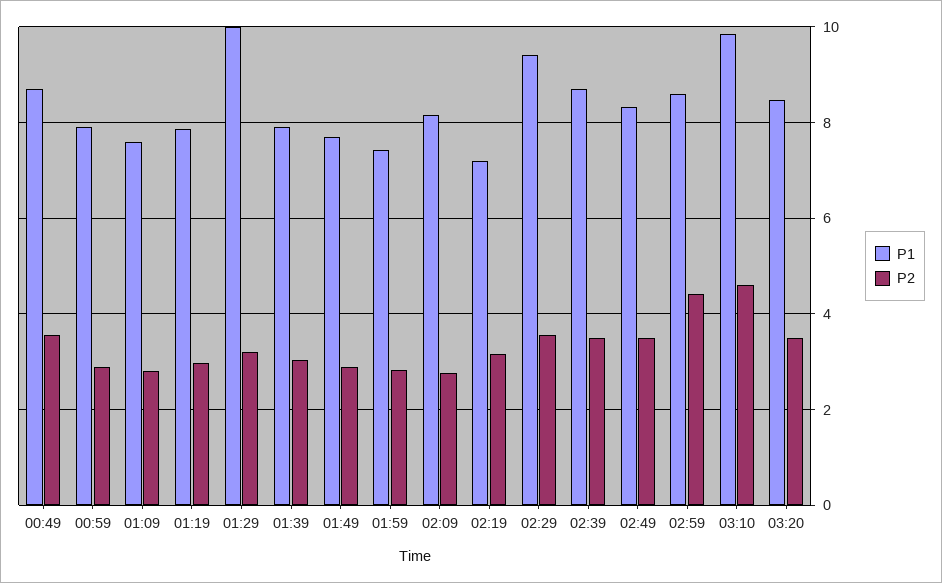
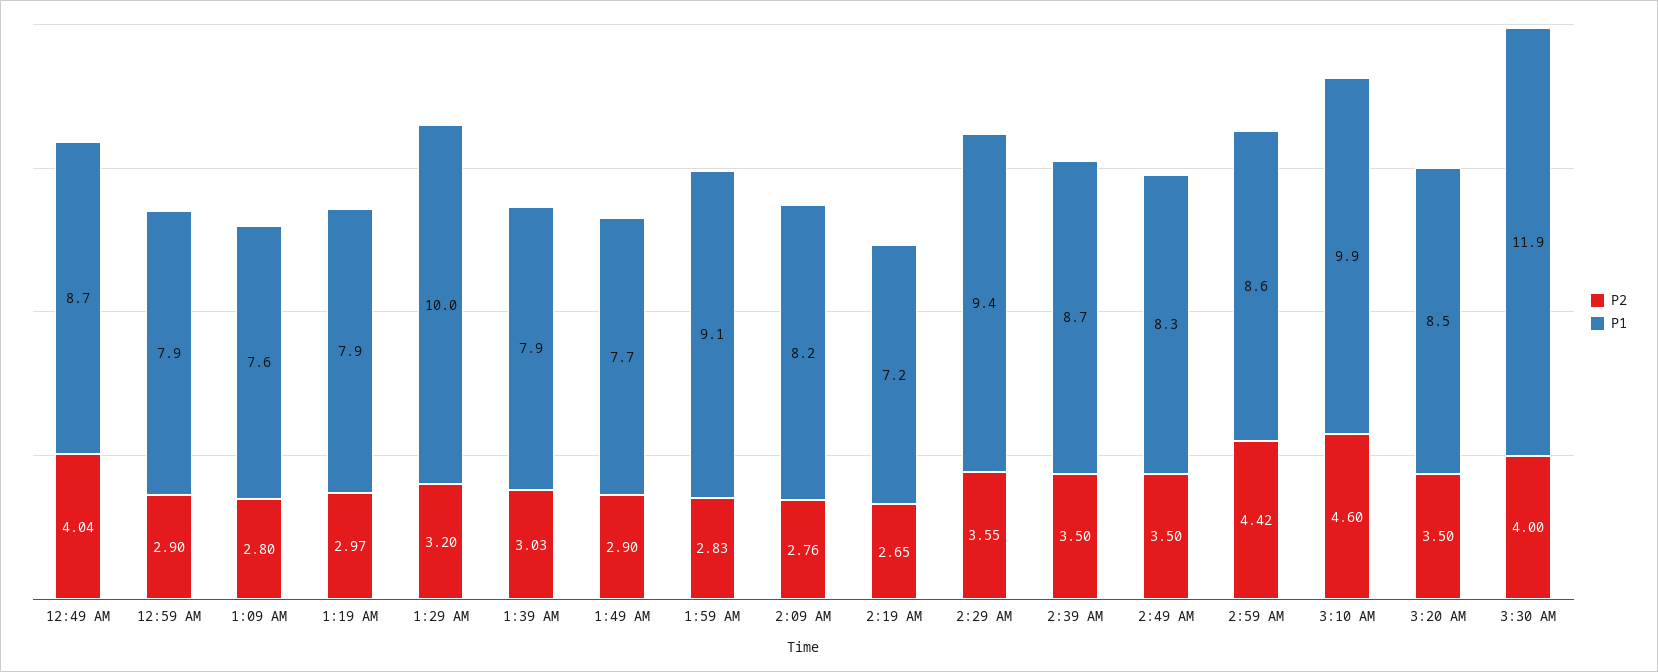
P2, 00:49: 3.6 -> 4.04
P1, 01:59: 7.4 -> 9.1
P2, 02:19: 3.2 -> 2.65
P2, 3:30 AM: none -> 4
P1, 3:30 AM: none -> 11.9

